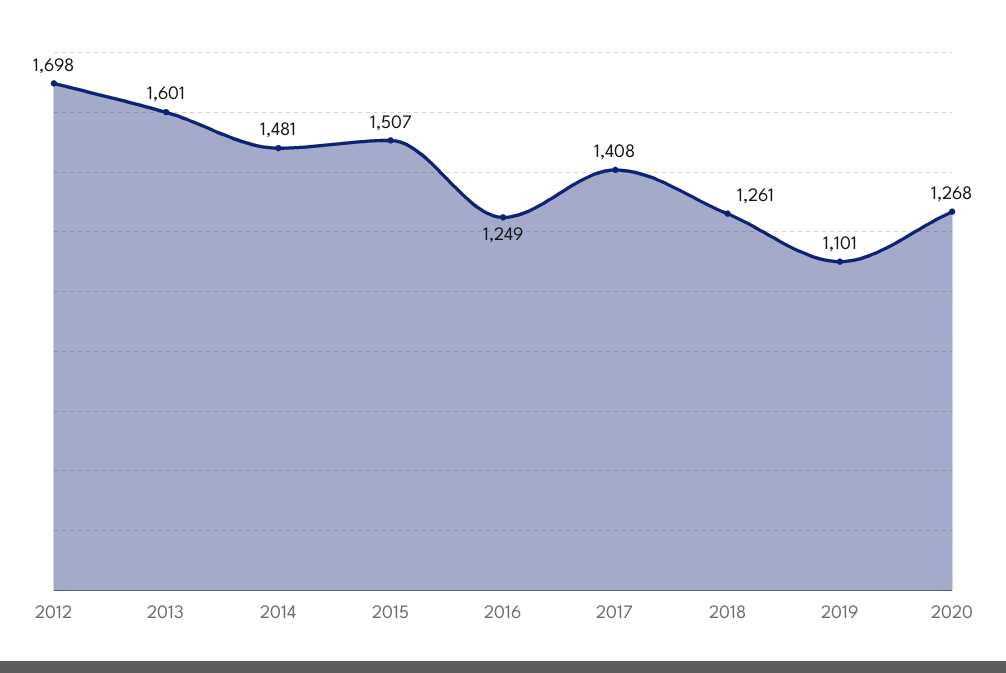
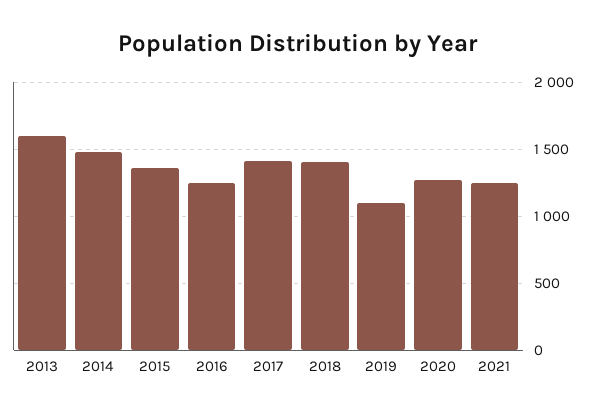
2012: 1698 -> none
2015: 1507 -> 1350
2018: 1261 -> 1400
2021: none -> 1250

